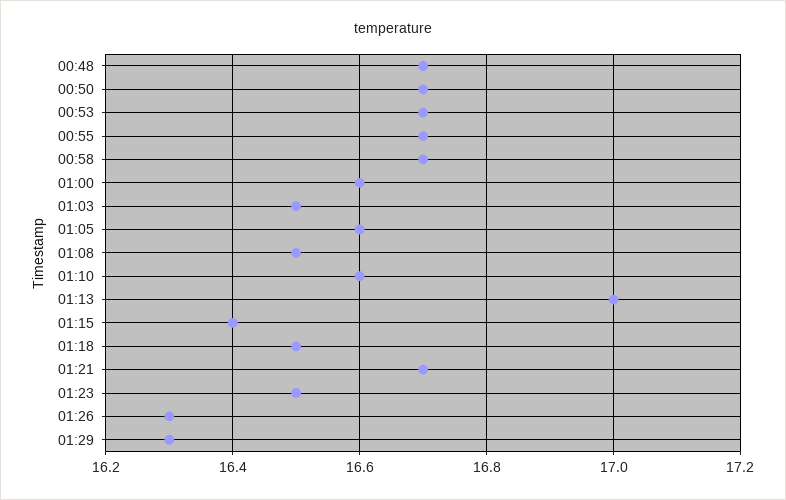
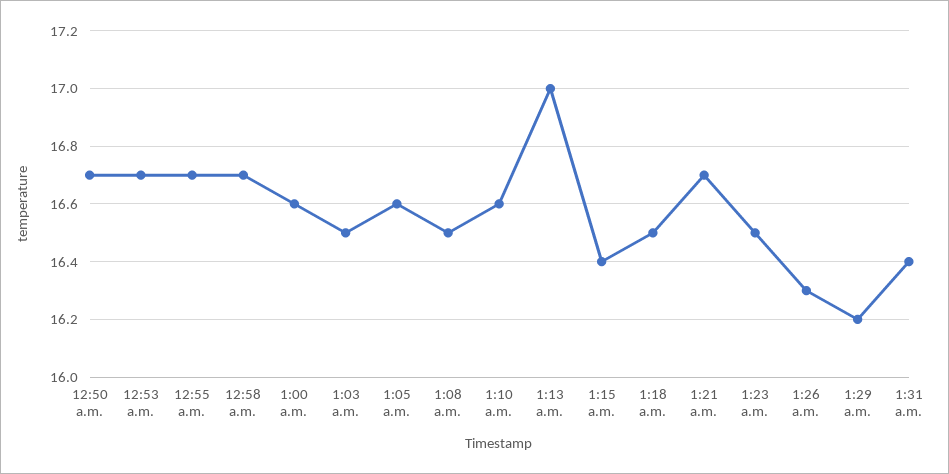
00:48: 16.7 -> none
01:29: 16.3 -> 16.2
1:31 a.m.: none -> 16.4

